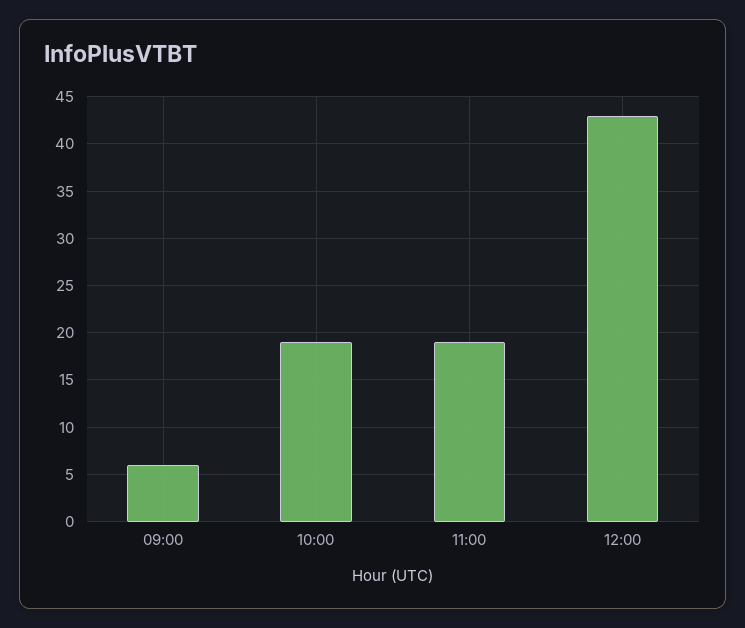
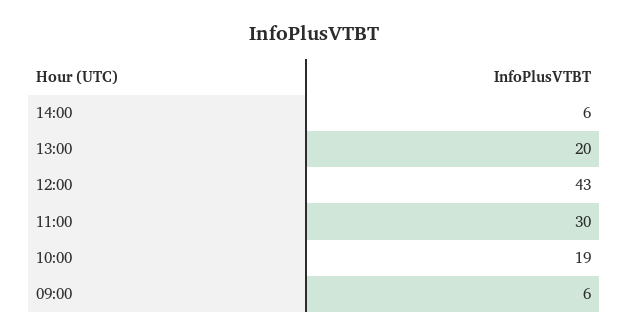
11:00: 19 -> 30
14:00: none -> 6
13:00: none -> 20

